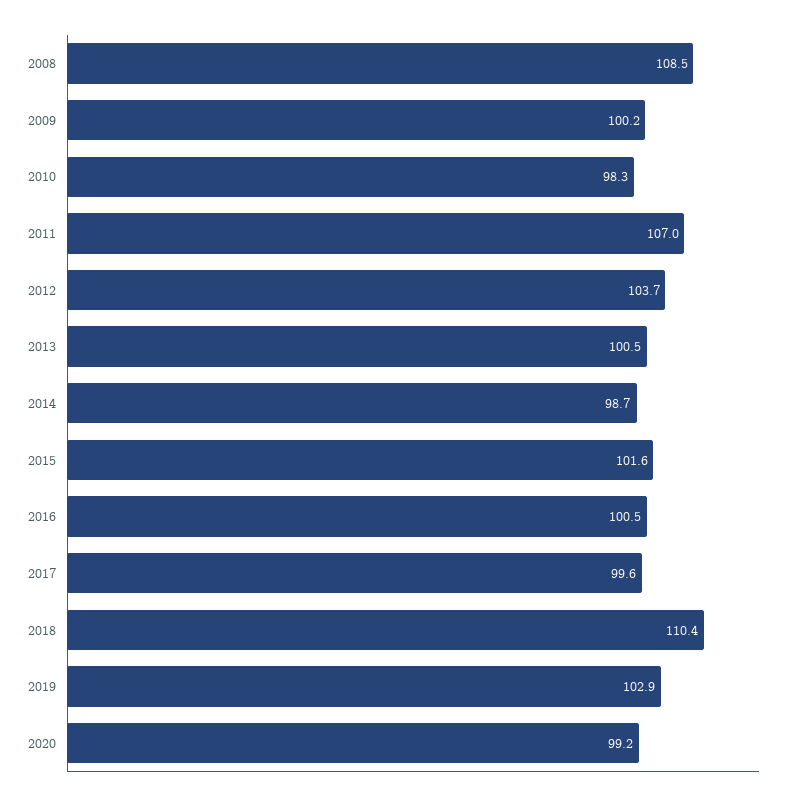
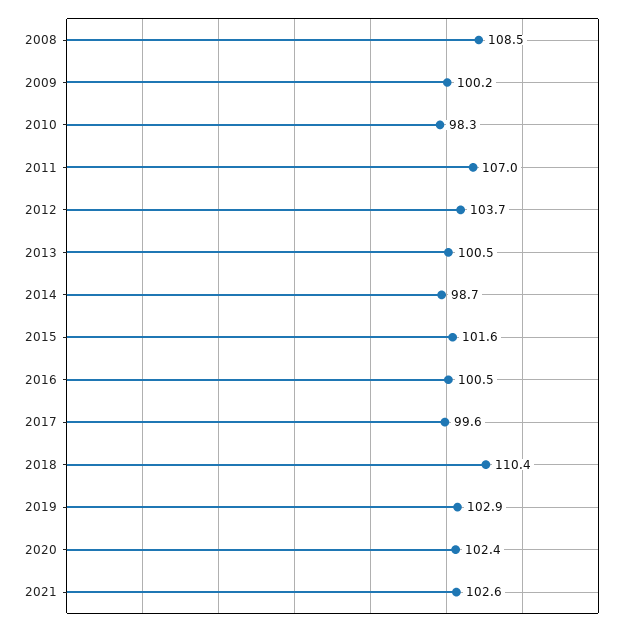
2020: 99.2 -> 102.4
2021: none -> 102.6

